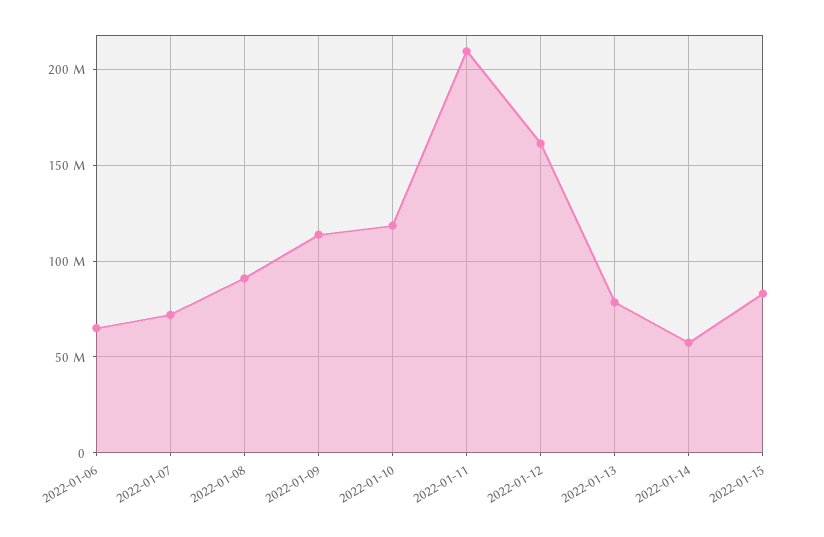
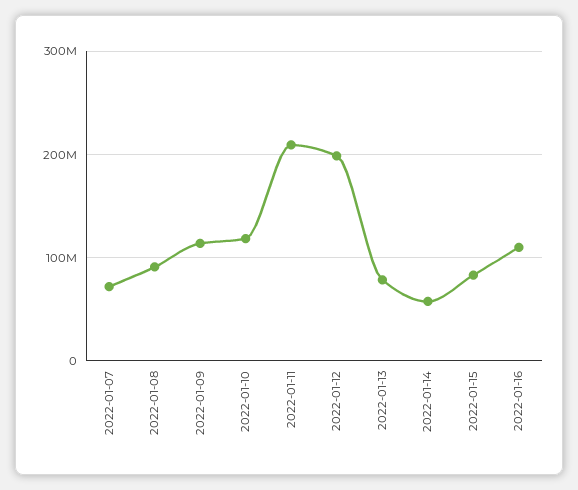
2022-01-06: 65000000 -> none
2022-01-12: 160000000 -> 200000000
2022-01-16: none -> 110000000

